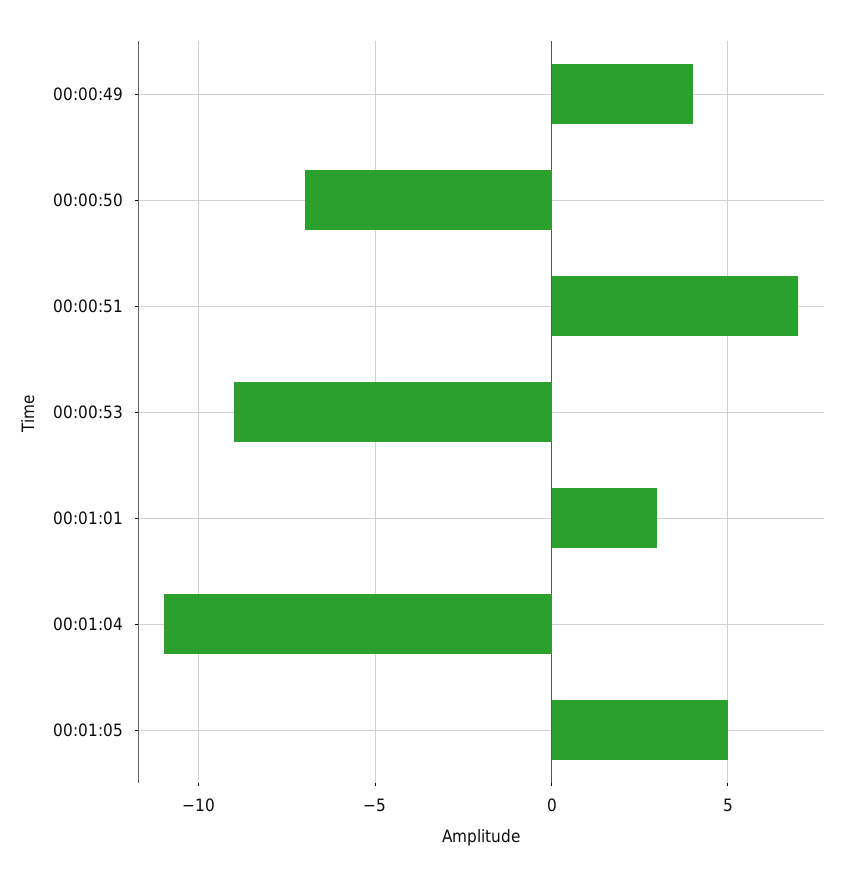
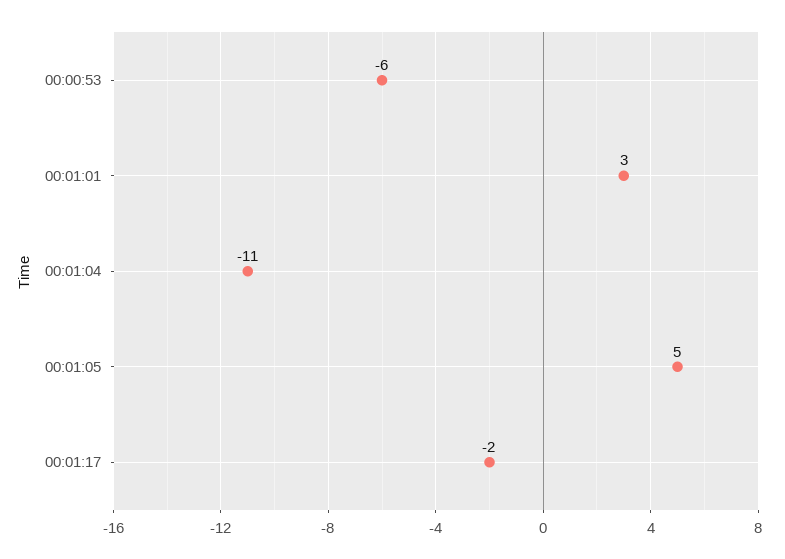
00:00:49: 4 -> none
00:00:50: -7 -> none
00:00:51: 7 -> none
00:00:53: -9 -> -6
00:01:17: none -> -2

